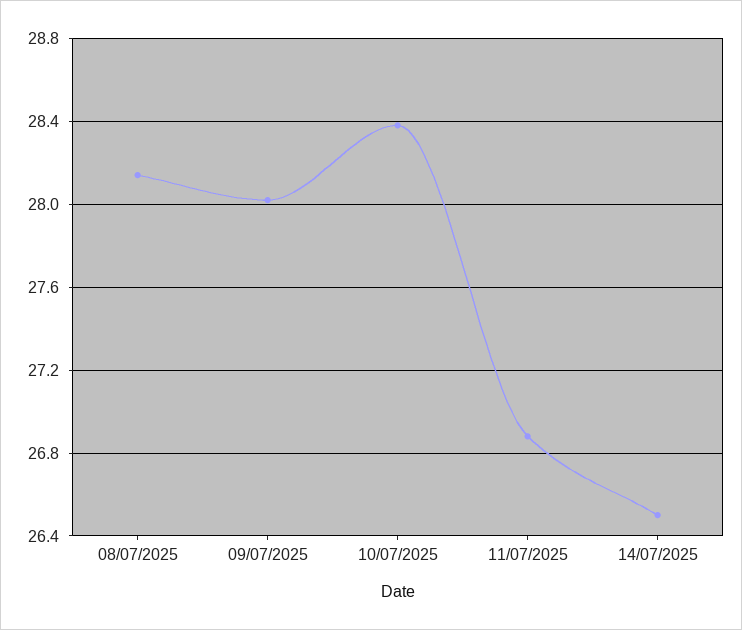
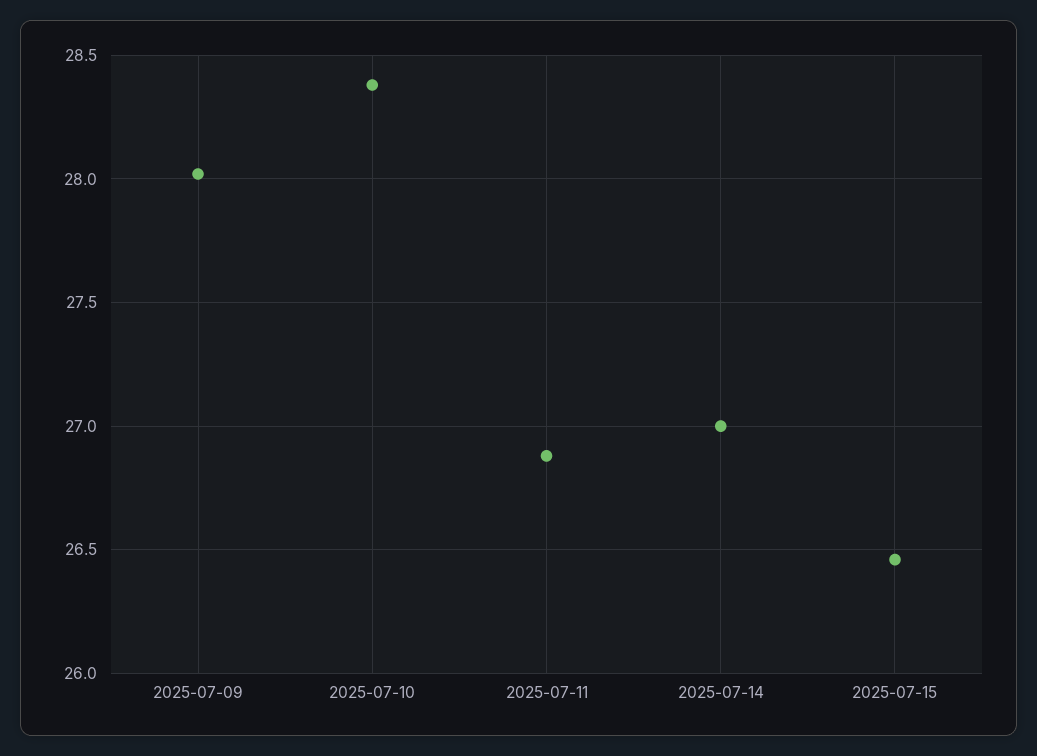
08/07/2025: 28.15 -> none
14/07/2025: 26.5 -> 27
2025-07-15: none -> 26.45

